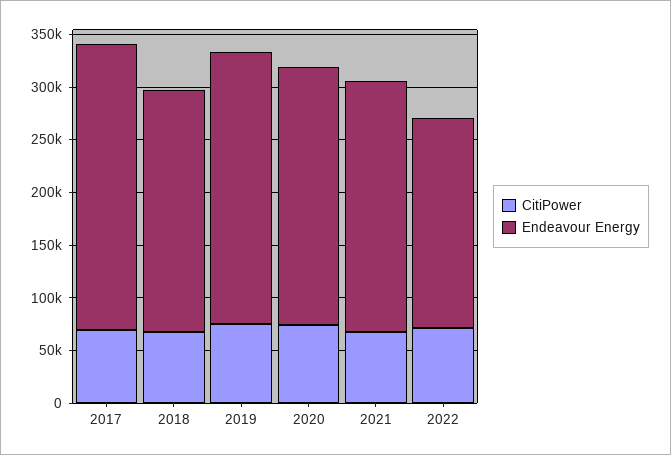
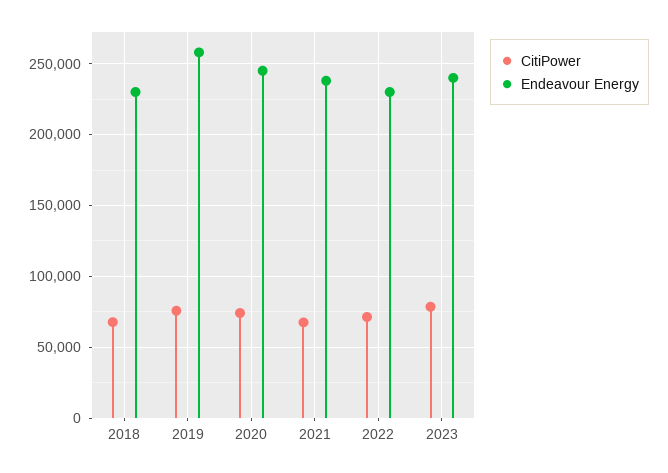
CitiPower, 2017: 70000 -> none
Endeavour Energy, 2017: 270000 -> none
Endeavour Energy, 2022: 200000 -> 230000
CitiPower, 2023: none -> 80000
Endeavour Energy, 2023: none -> 240000

